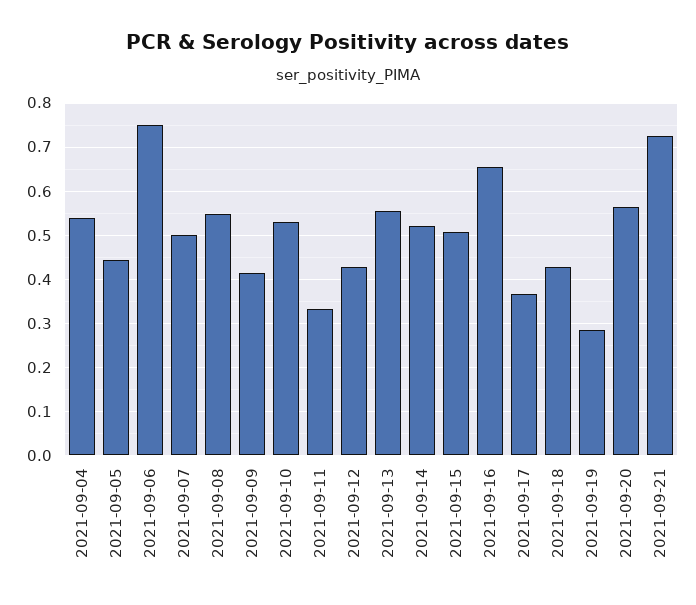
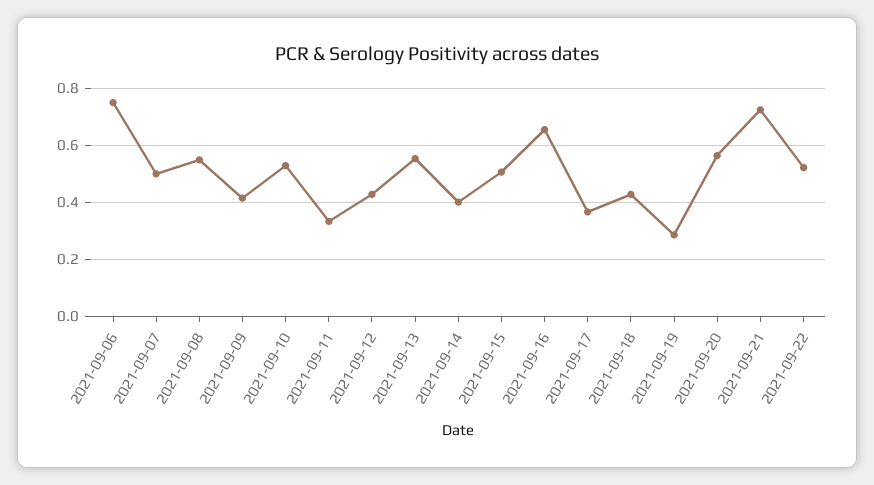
2021-09-04: 0.54 -> none
2021-09-05: 0.44 -> none
2021-09-14: 0.52 -> 0.4
2021-09-22: none -> 0.525

